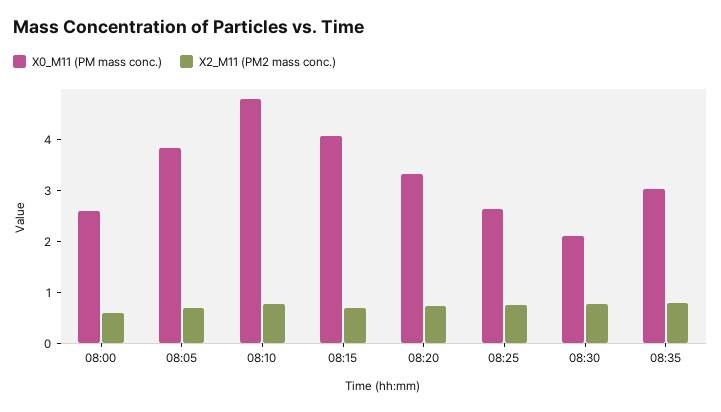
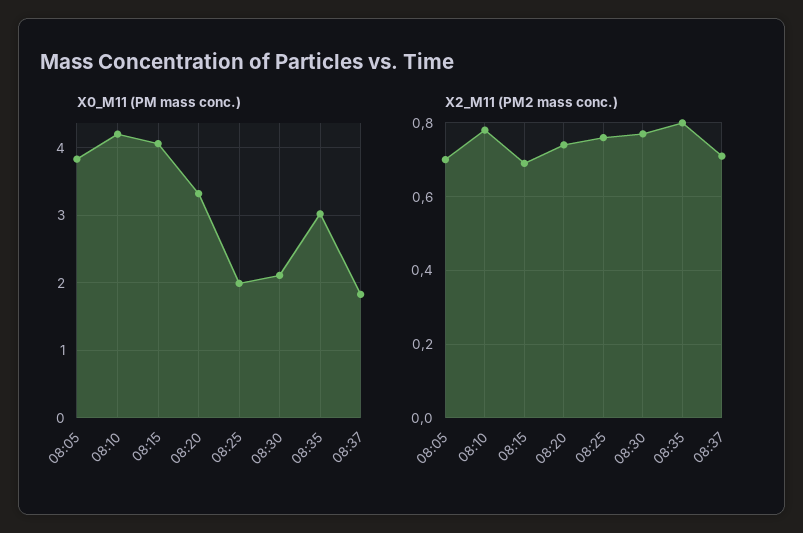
X0_M11 (PM mass conc.), 08:00: 2.6 -> none
X2_M11 (PM2 mass conc.), 08:00: 0.6 -> none
X0_M11 (PM mass conc.), 08:10: 4.8 -> 4.2
X0_M11 (PM mass conc.), 08:25: 2.6 -> 2
X0_M11 (PM mass conc.), 08:37: none -> 1.8
X2_M11 (PM2 mass conc.), 08:37: none -> 0.7

